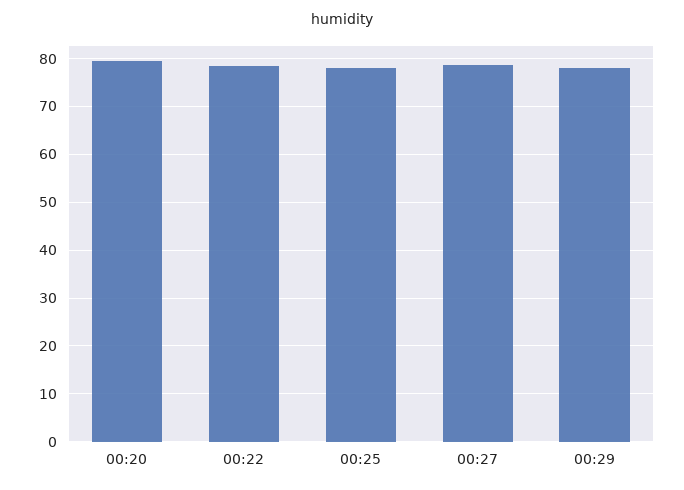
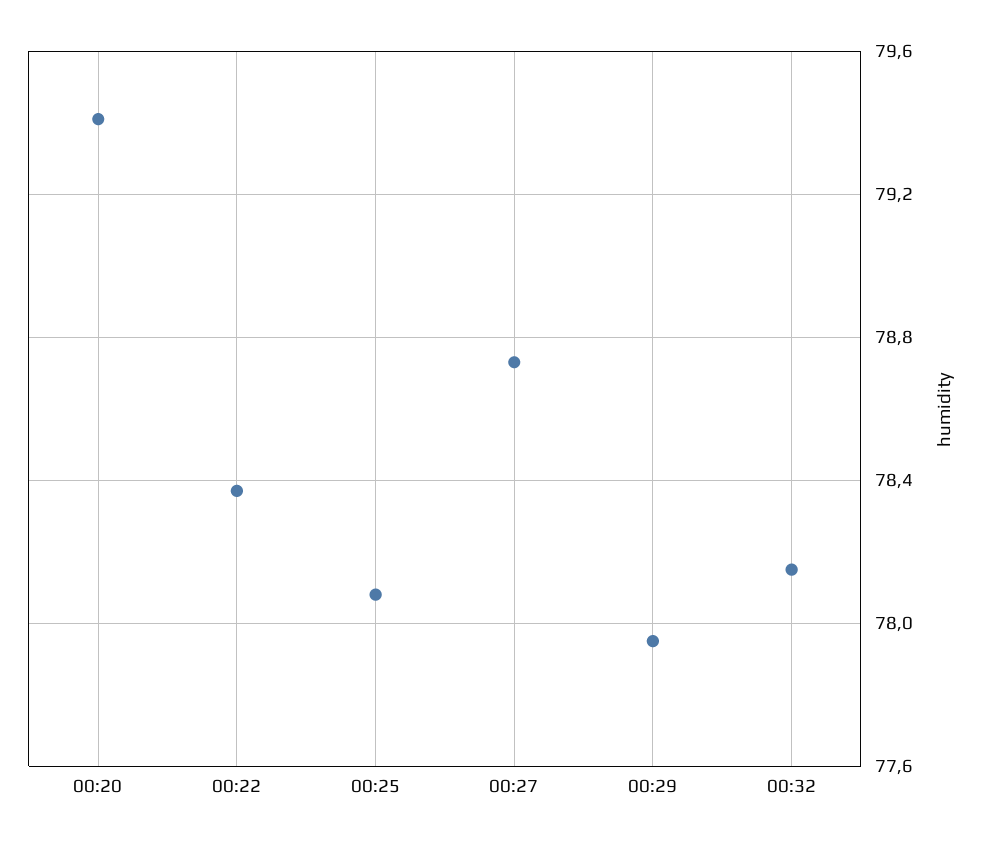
00:32: none -> 78.15

